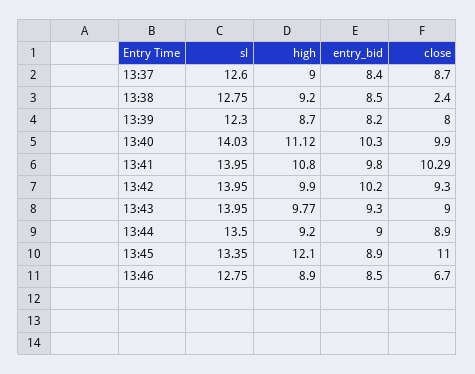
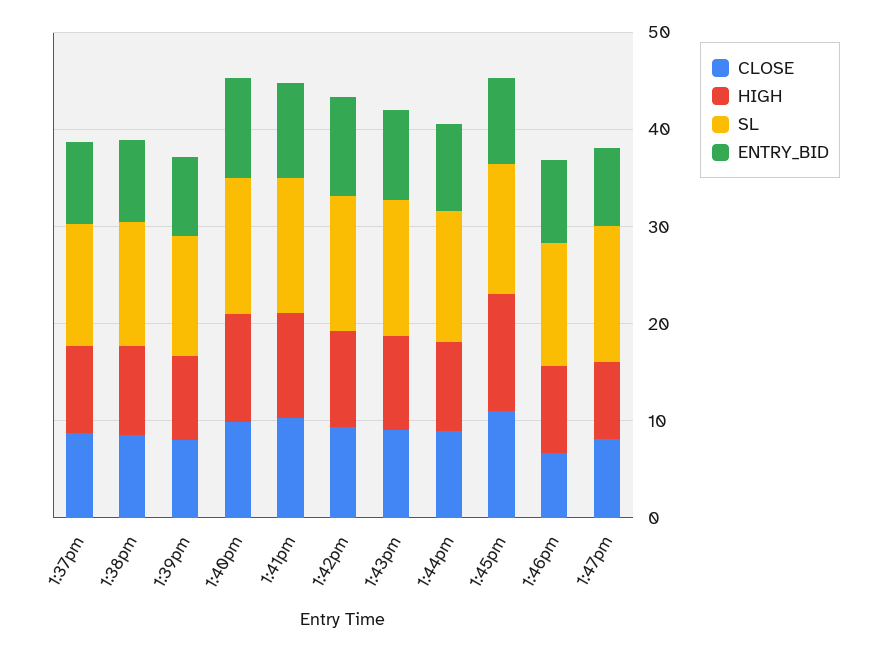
close, 13:38: 2.4 -> 8
close, 1:47pm: none -> 8
high, 1:47pm: none -> 8
sl, 1:47pm: none -> 14
entry_bid, 1:47pm: none -> 8

